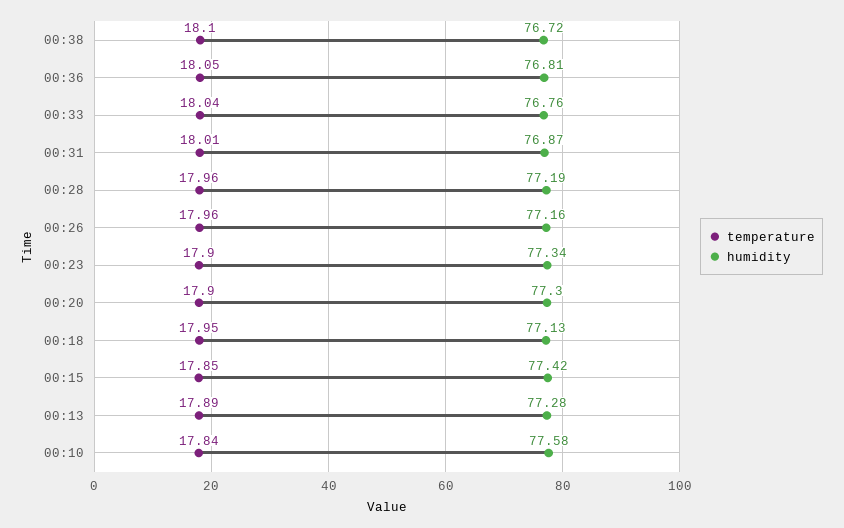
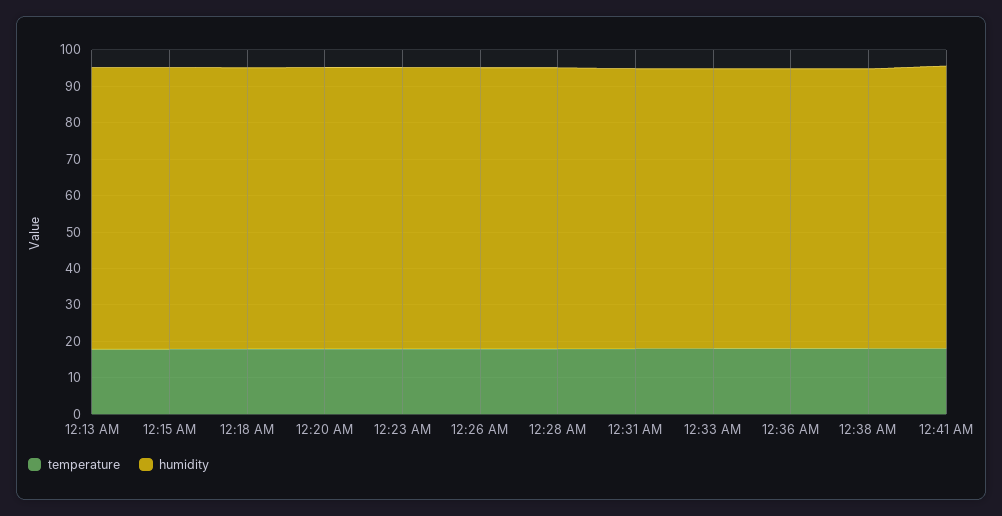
temperature, 00:10: 17.84 -> none
humidity, 00:10: 77.58 -> none
temperature, 12:41 AM: none -> 17.5
humidity, 12:41 AM: none -> 77.5

